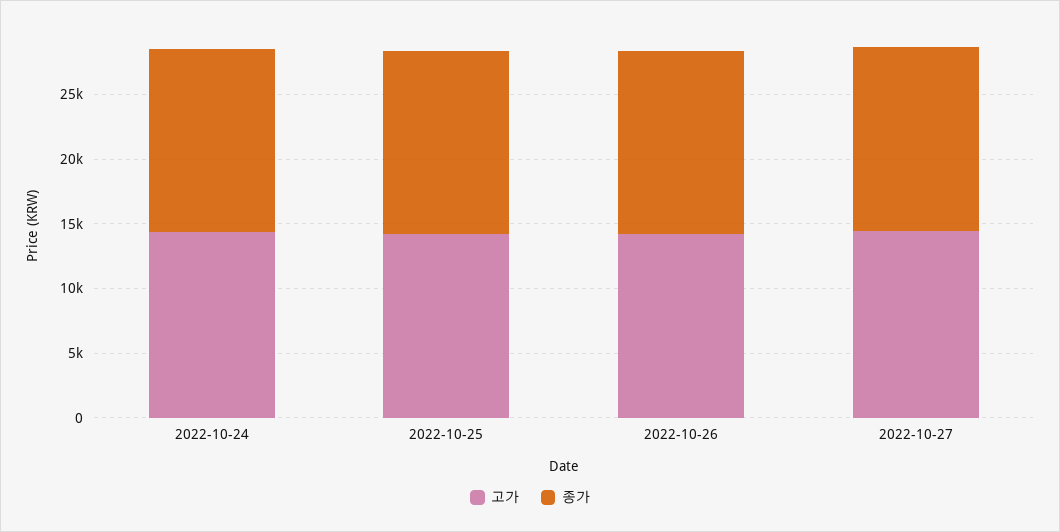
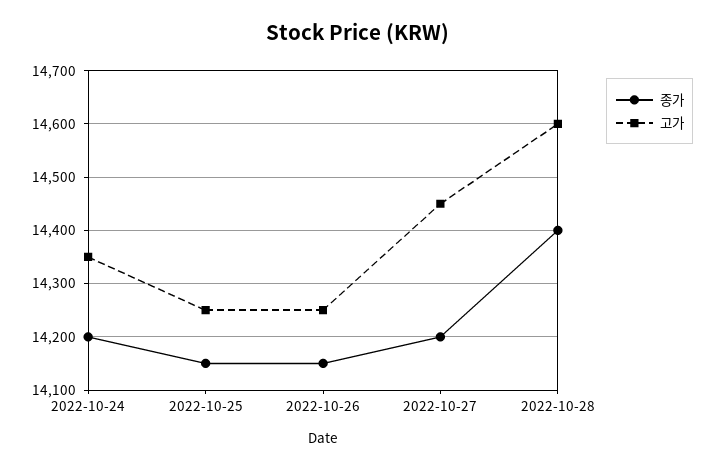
종가, 2022-10-28: none -> 14400
고가, 2022-10-28: none -> 14600

